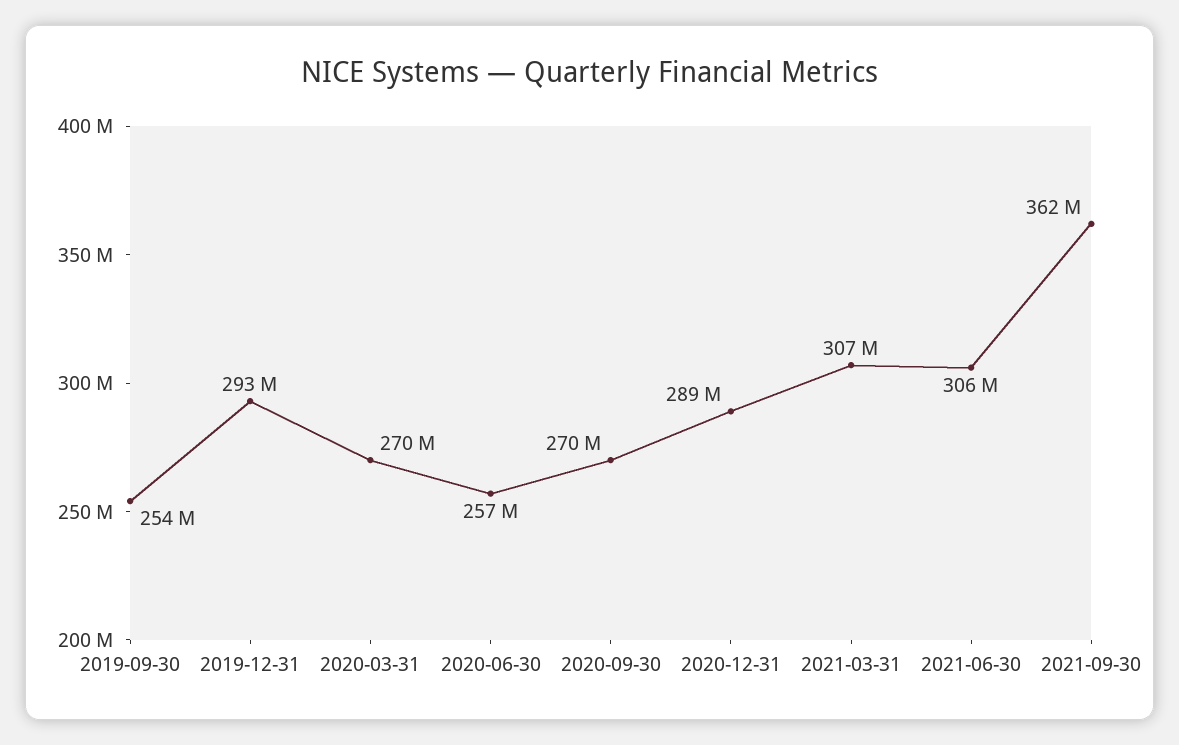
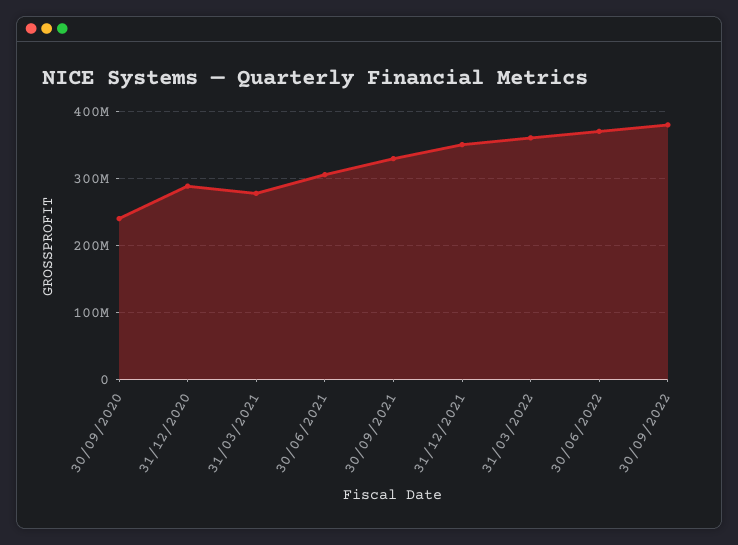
2019-09-30: 254000000 -> none
2019-12-31: 293000000 -> none
2020-03-31: 270000000 -> none
2020-06-30: 257000000 -> none
2020-09-30: 270000000 -> 240000000
2021-03-31: 307000000 -> 280000000
2021-09-30: 362000000 -> 330000000
31/12/2021: none -> 350000000
31/03/2022: none -> 360000000
30/06/2022: none -> 370000000
30/09/2022: none -> 380000000

